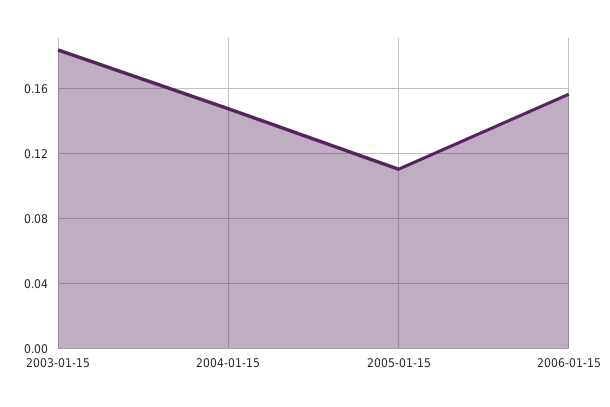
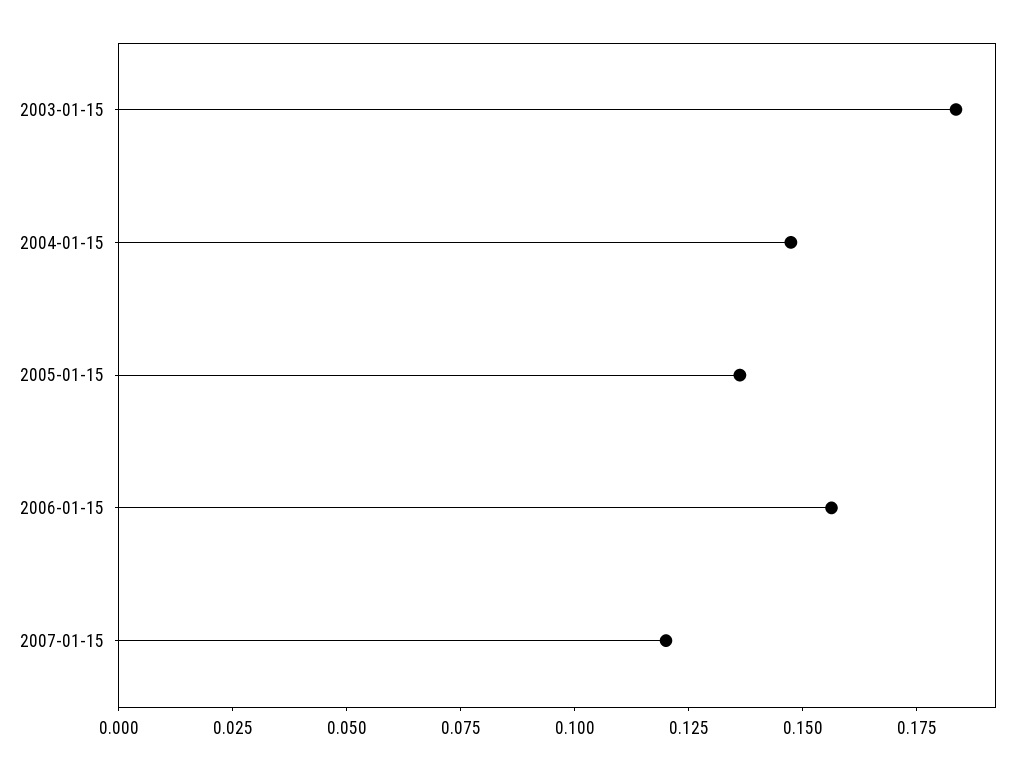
2005-01-15: 0.11 -> 0.135
2007-01-15: none -> 0.12

